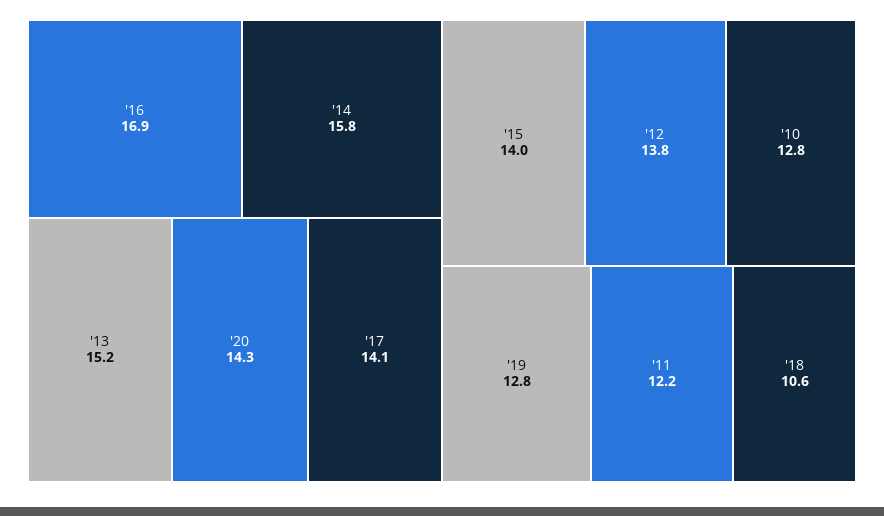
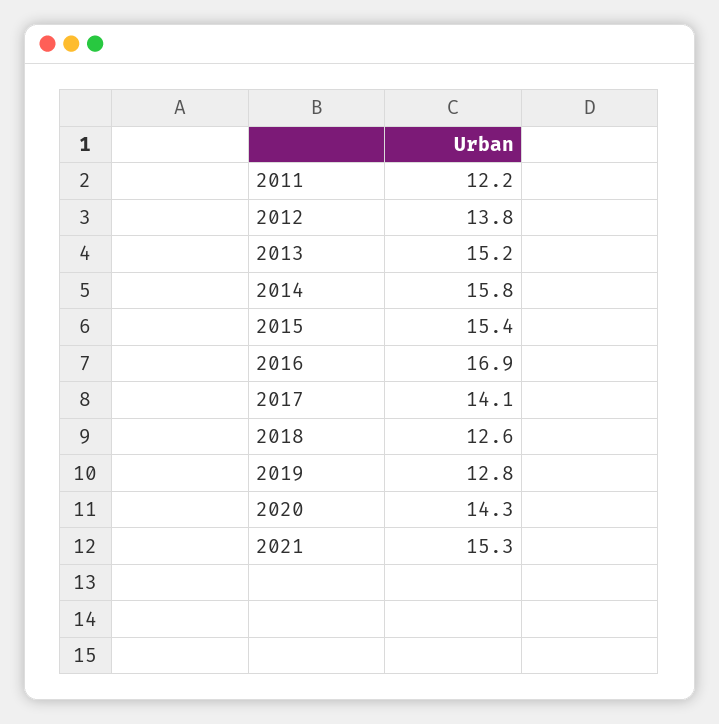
'15: 14 -> 15.4
'10: 12.8 -> none
'18: 10.6 -> 12.6
2021: none -> 15.3

